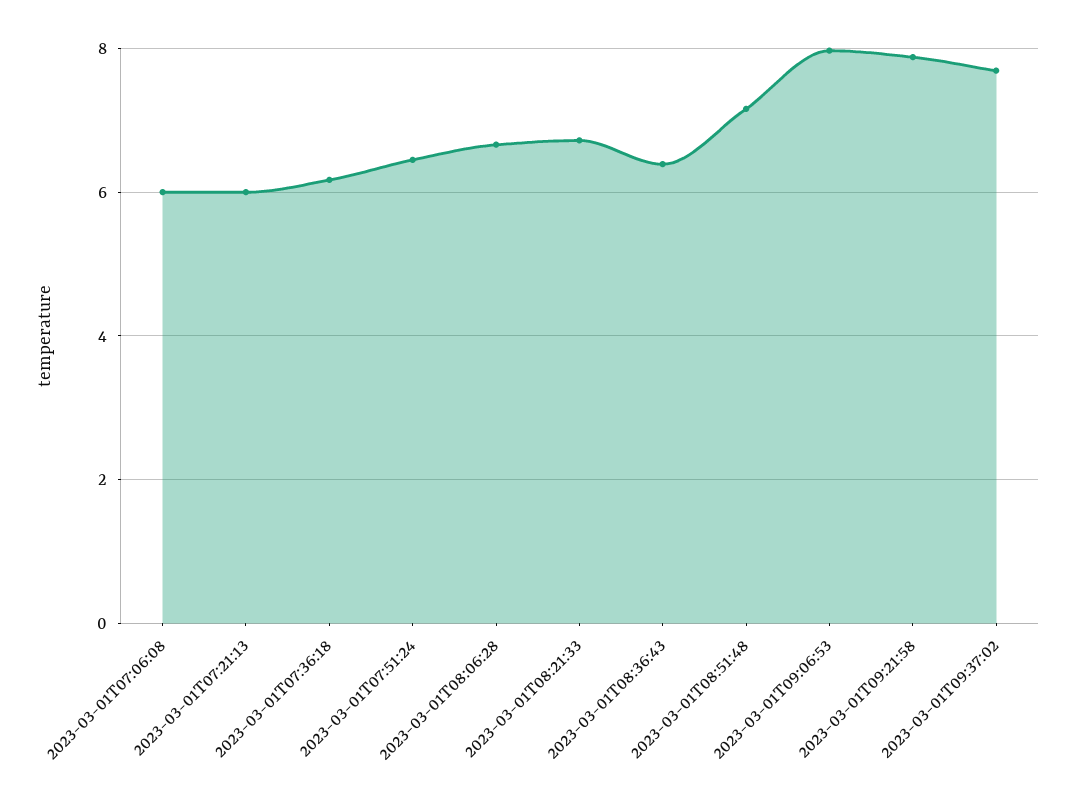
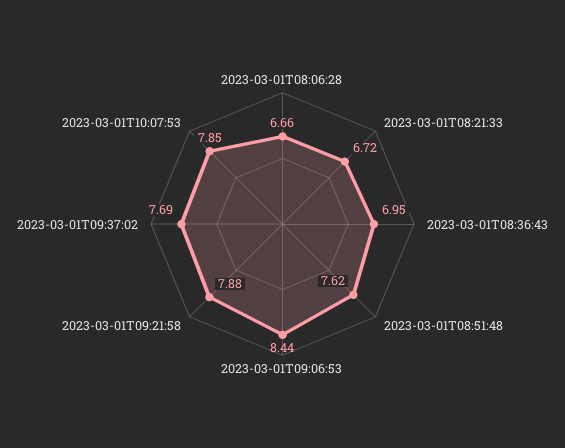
2023-03-01T07:06:08: 6 -> none
2023-03-01T07:21:13: 6 -> none
2023-03-01T07:36:18: 6.2 -> none
2023-03-01T07:51:24: 6.4 -> none
2023-03-01T08:36:43: 6.4 -> 6.95
2023-03-01T08:51:48: 7.2 -> 7.62
2023-03-01T09:06:53: 8 -> 8.44
2023-03-01T10:07:53: none -> 7.85

